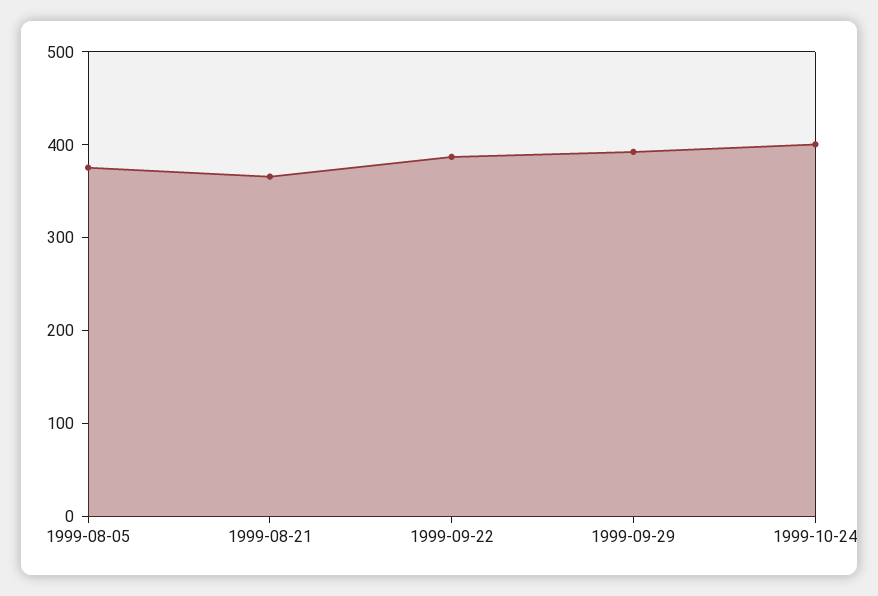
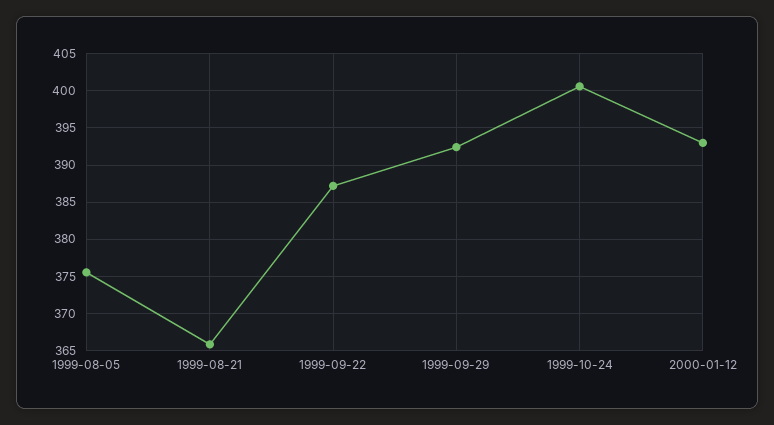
2000-01-12: none -> 393

